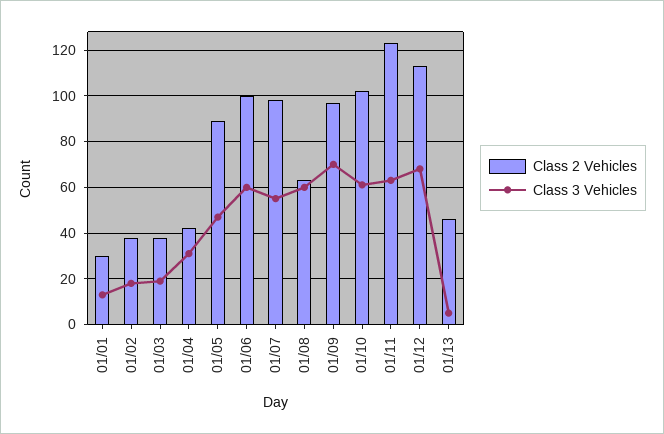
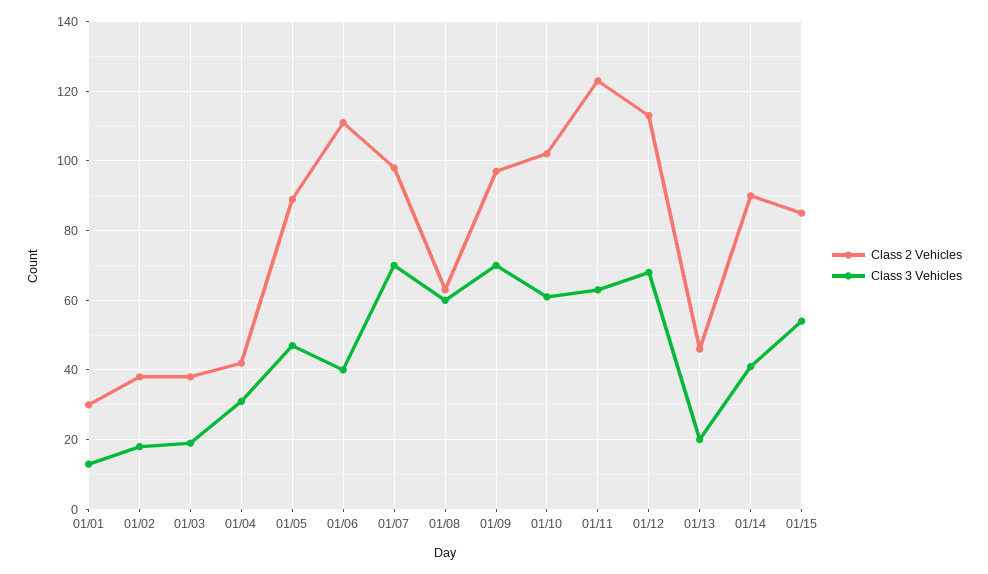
Class 2 Vehicles, 01/06: 100 -> 110
Class 3 Vehicles, 01/06: 60 -> 40
Class 3 Vehicles, 01/07: 55 -> 70
Class 3 Vehicles, 01/13: 5 -> 20
Class 2 Vehicles, 01/14: none -> 90
Class 3 Vehicles, 01/14: none -> 40
Class 2 Vehicles, 01/15: none -> 85
Class 3 Vehicles, 01/15: none -> 55

